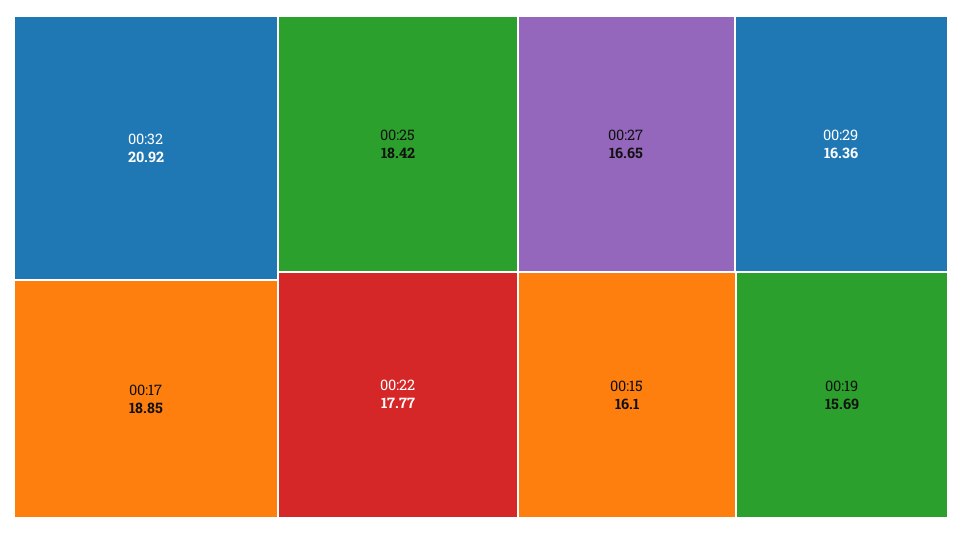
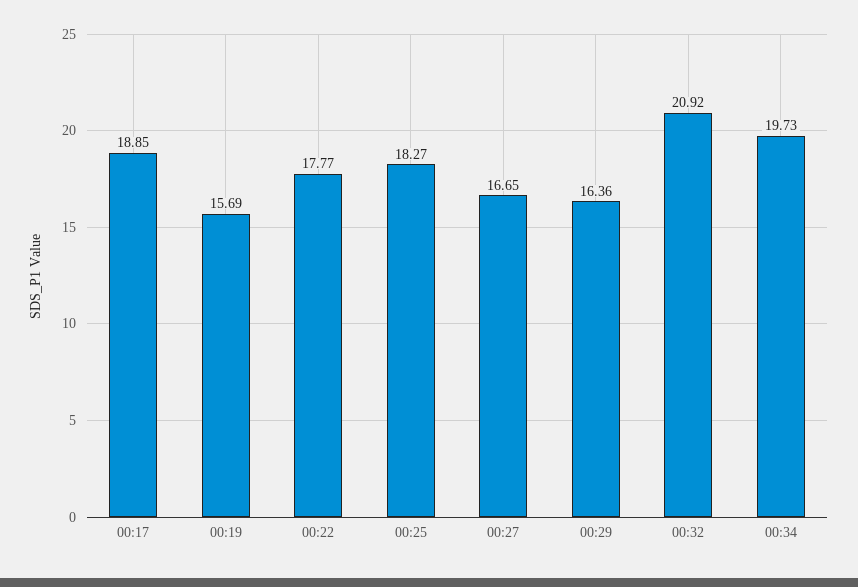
00:25: 18.42 -> 18.27
00:15: 16.1 -> none
00:34: none -> 19.73

